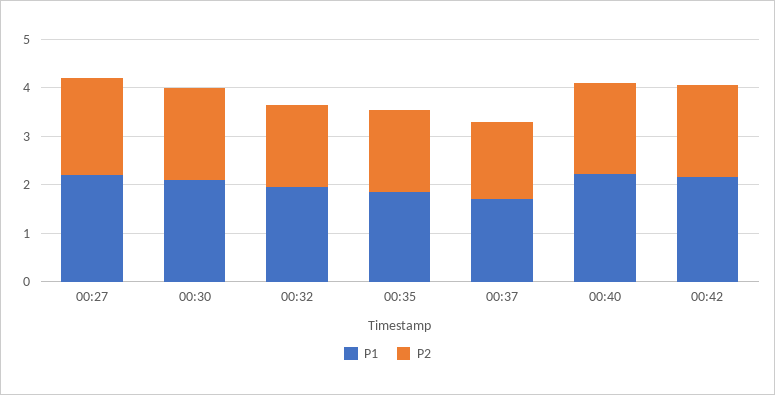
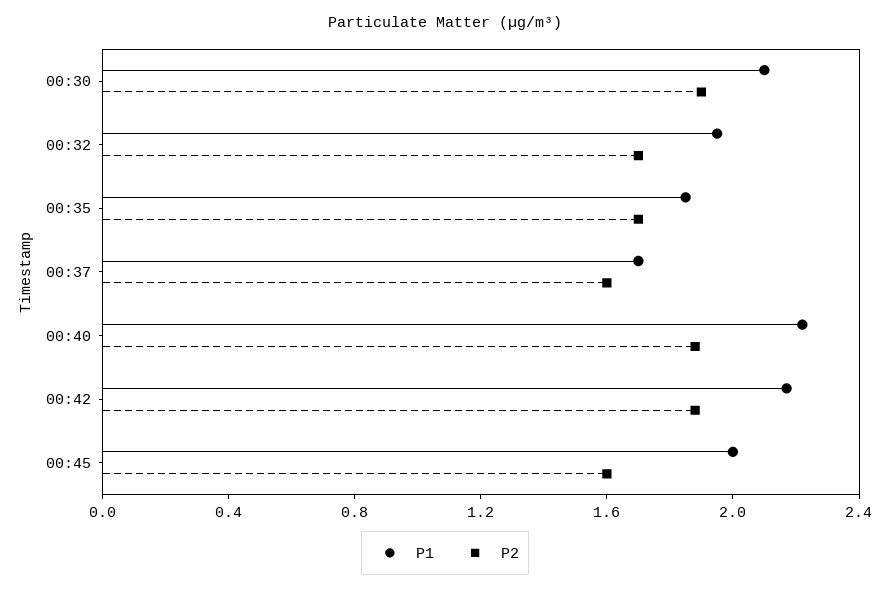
P1, 00:27: 2.2 -> none
P2, 00:27: 2 -> none
P1, 00:45: none -> 2
P2, 00:45: none -> 1.6

